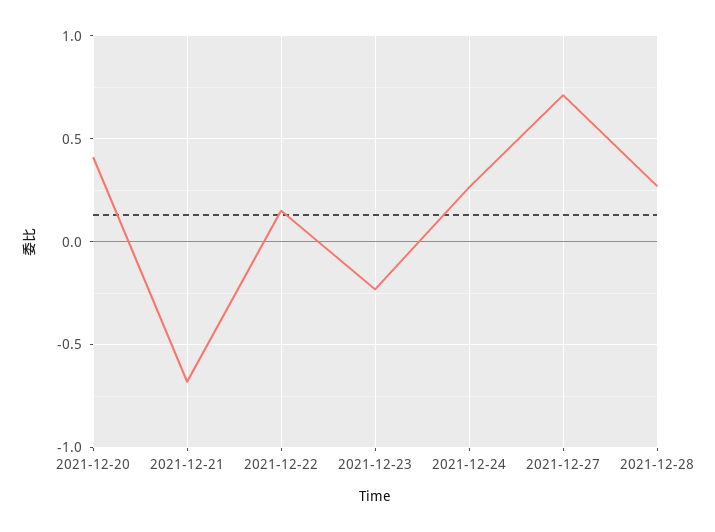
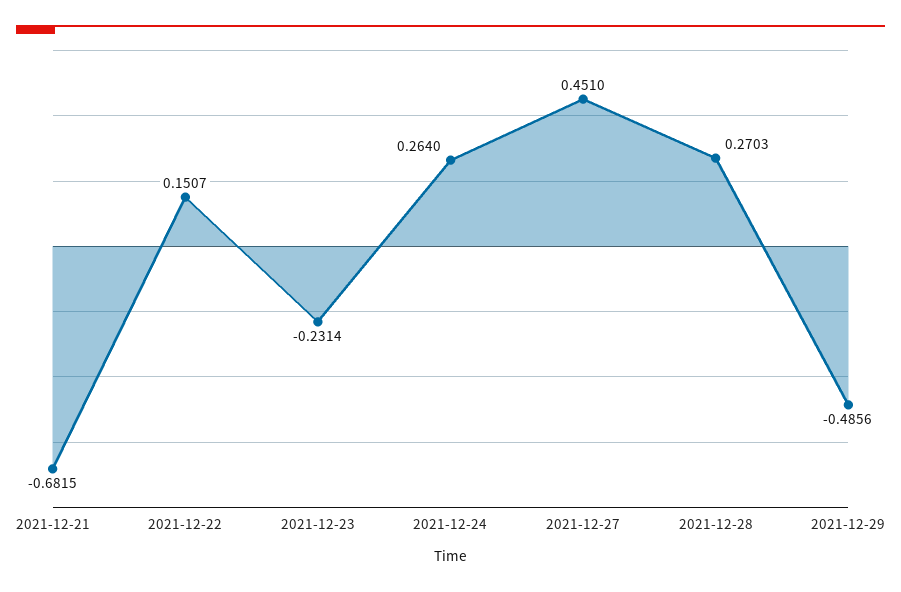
2021-12-20: 0.4 -> none
2021-12-27: 0.7 -> 0.451
2021-12-29: none -> -0.4856

